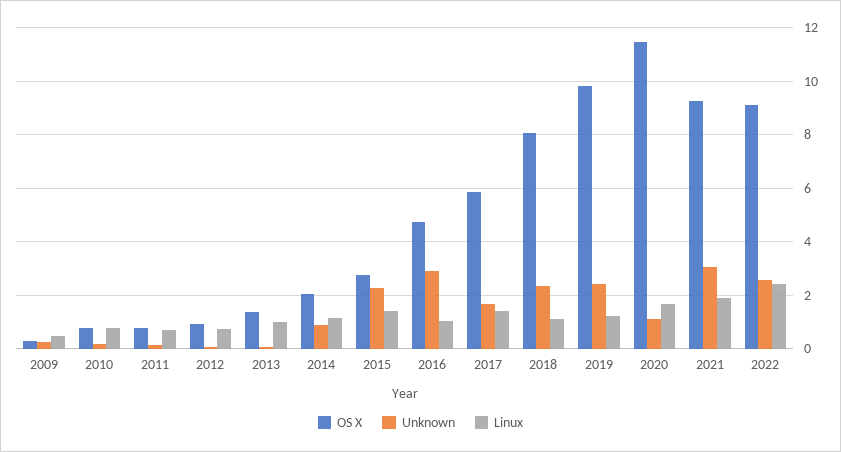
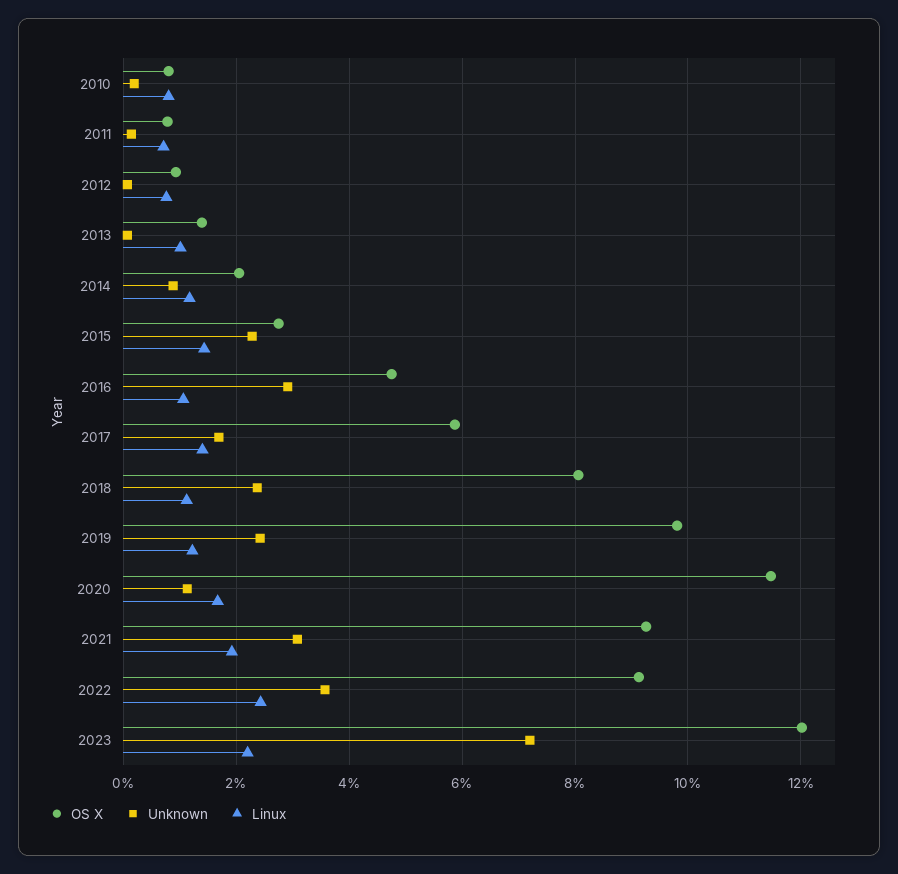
OS X, 2009: 0.25 -> none
Unknown, 2009: 0.25 -> none
Linux, 2009: 0.5 -> none
Unknown, 2022: 2.5 -> 3.6
OS X, 2023: none -> 12
Unknown, 2023: none -> 7.2
Linux, 2023: none -> 2.2

